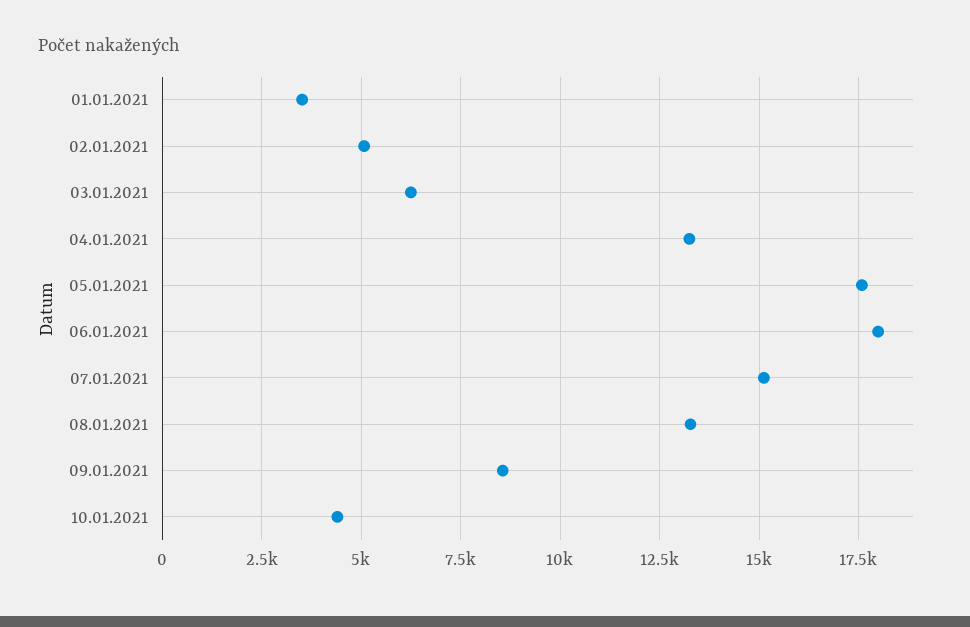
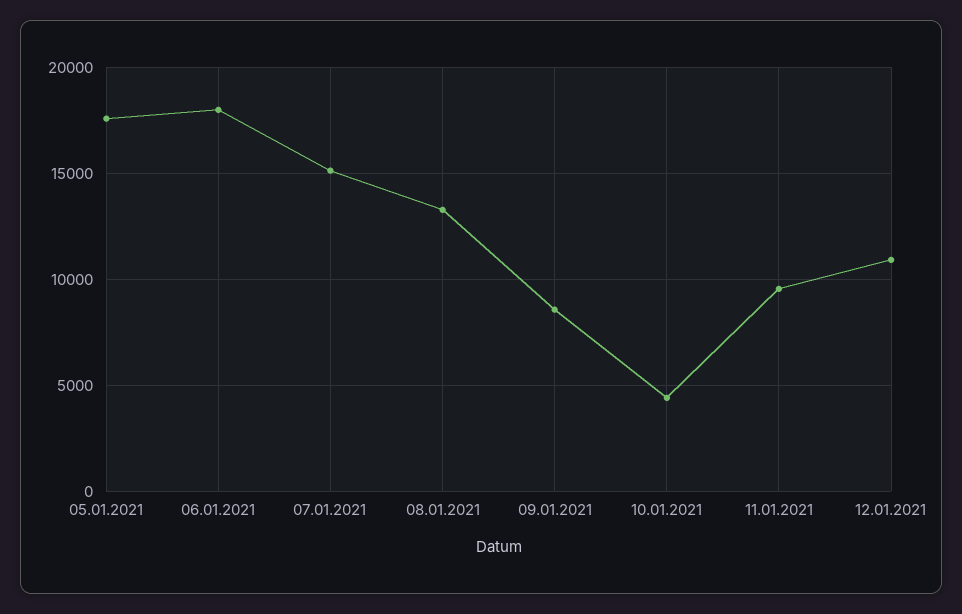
01.01.2021: 3500 -> none
02.01.2021: 5000 -> none
03.01.2021: 6250 -> none
04.01.2021: 13250 -> none
11.01.2021: none -> 9500
12.01.2021: none -> 11000

